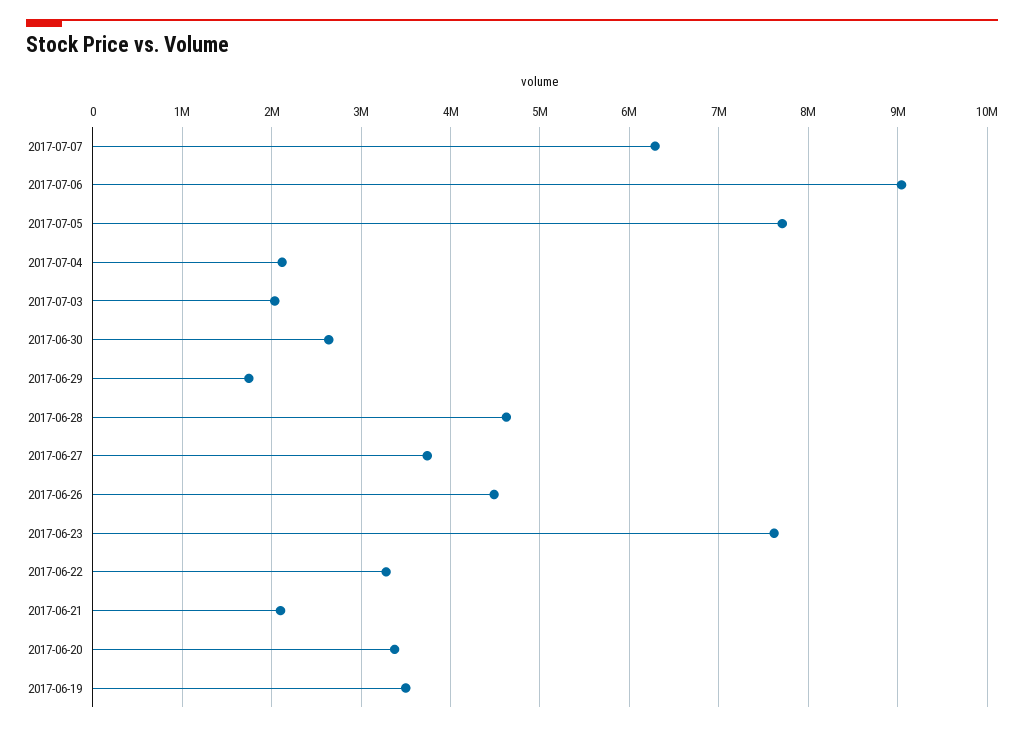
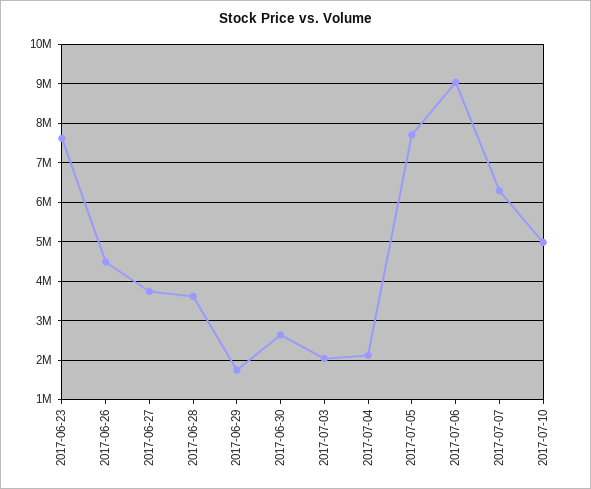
2017-06-28: 4600000 -> 3600000
2017-06-22: 3300000 -> none
2017-06-21: 2100000 -> none
2017-06-20: 3400000 -> none
2017-06-19: 3500000 -> none
2017-07-10: none -> 5000000

